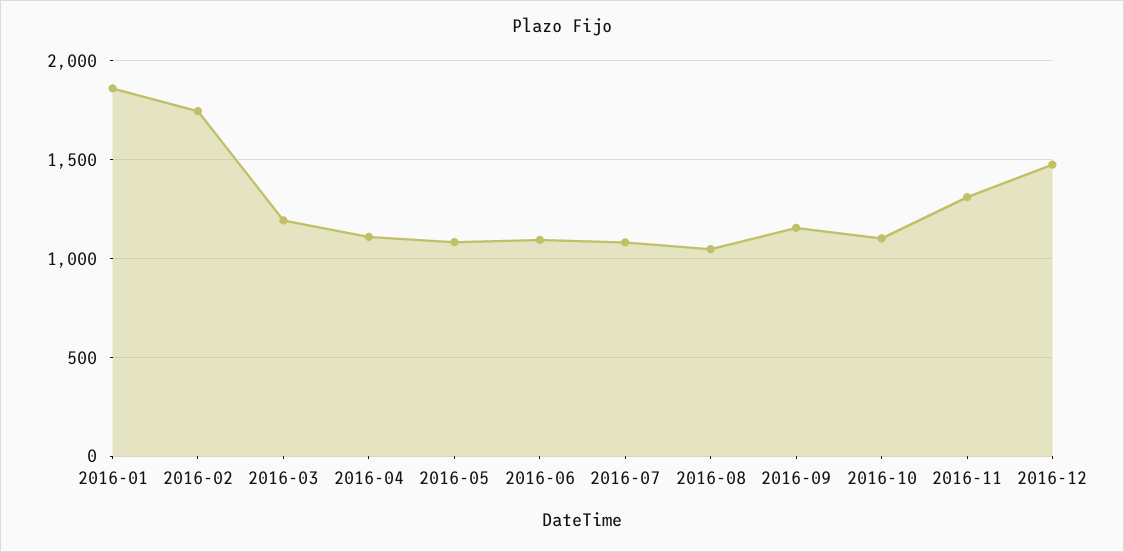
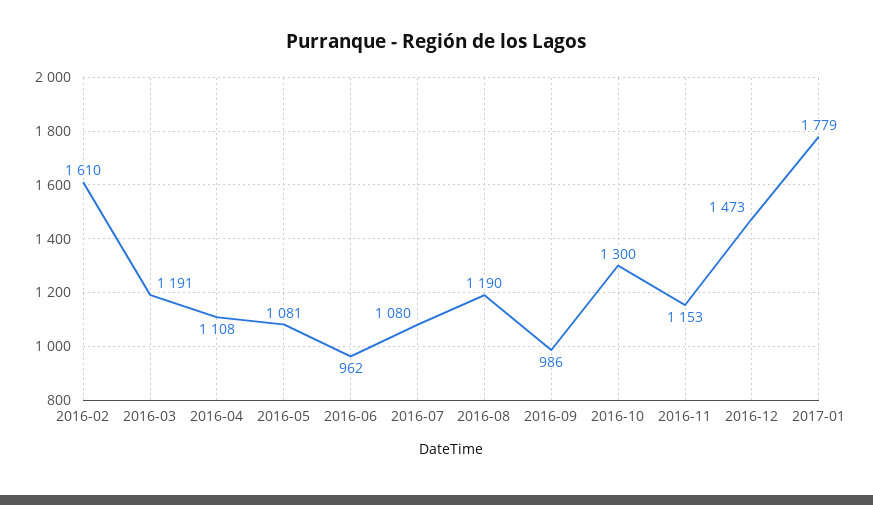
2016-01: 1850 -> none
2016-02: 1750 -> 1610
2016-06: 1100 -> 962
2016-08: 1050 -> 1190
2016-09: 1150 -> 986
2016-10: 1100 -> 1300
2016-11: 1300 -> 1153
2017-01: none -> 1779

